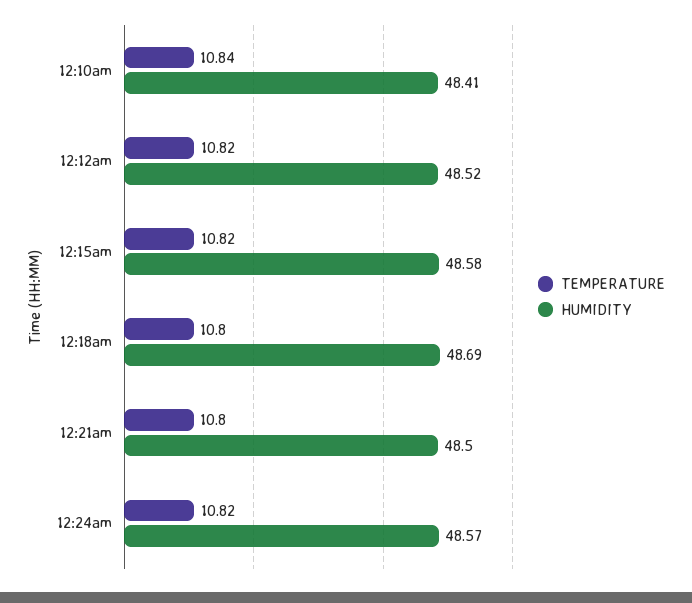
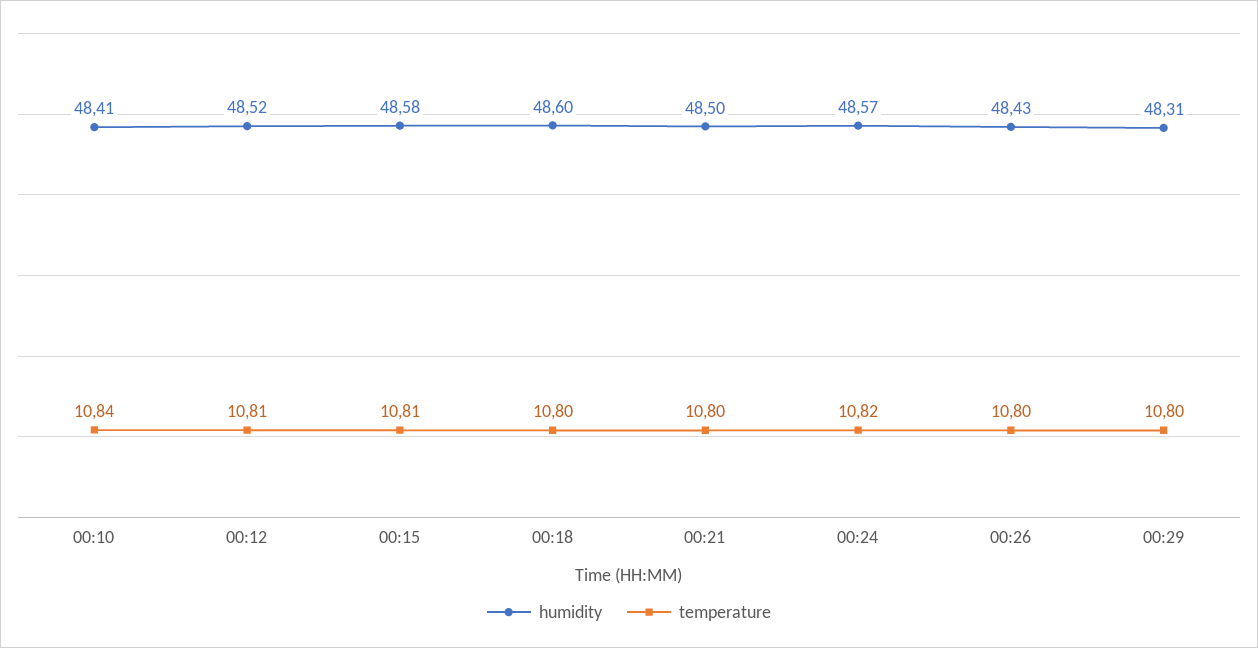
TEMPERATURE, 12:12am: 10.82 -> 10.81
TEMPERATURE, 12:15am: 10.82 -> 10.81
HUMIDITY, 12:18am: 48.69 -> 48.6
HUMIDITY, 00:26: none -> 48.43
TEMPERATURE, 00:26: none -> 10.8
HUMIDITY, 00:29: none -> 48.31
TEMPERATURE, 00:29: none -> 10.8

